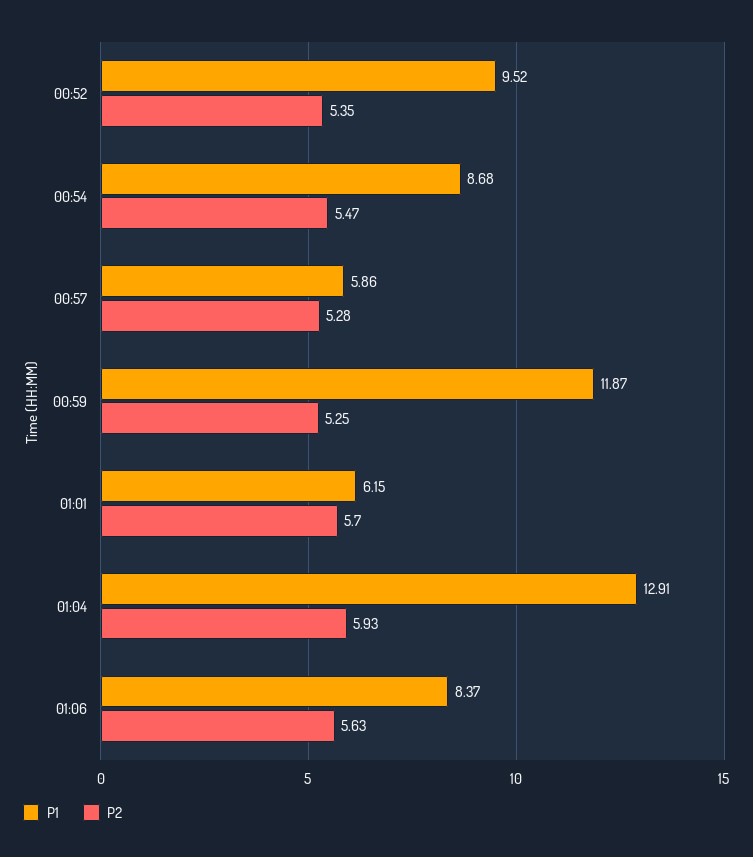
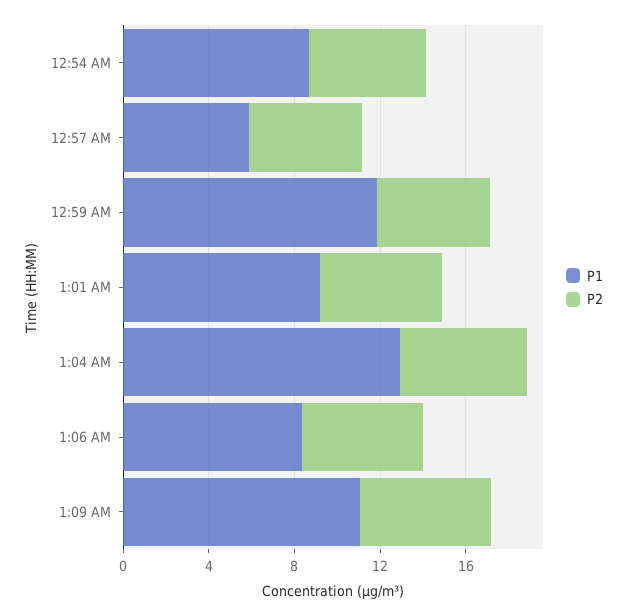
P1, 00:52: 9.52 -> none
P2, 00:52: 5.35 -> none
P1, 01:01: 6.15 -> 9
P1, 1:09 AM: none -> 11
P2, 1:09 AM: none -> 6

